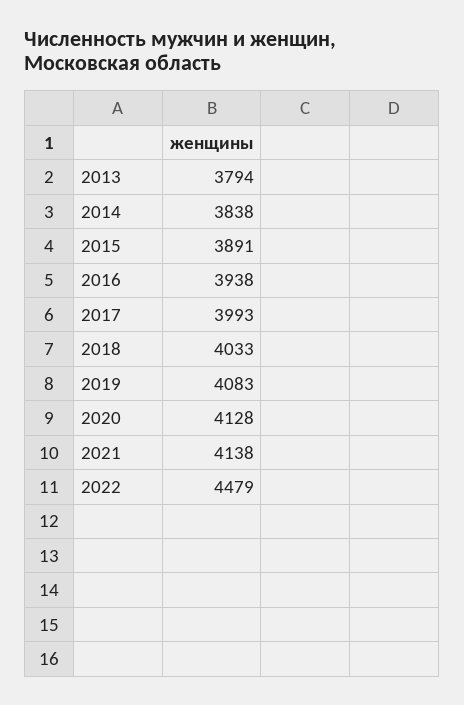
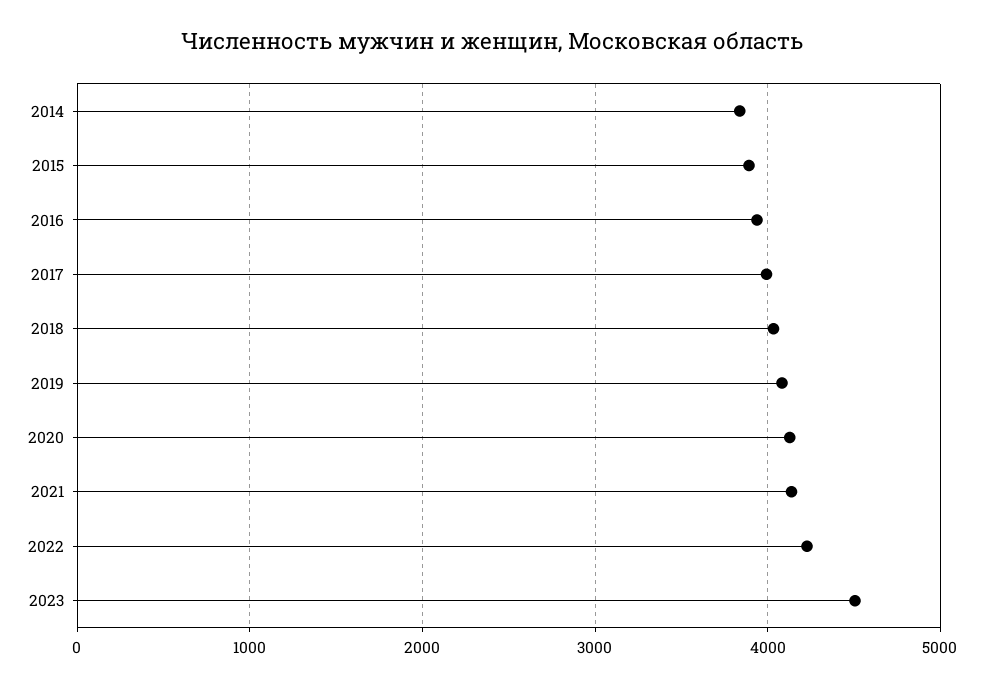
2013: 3794 -> none
2022: 4479 -> 4200
2023: none -> 4500

